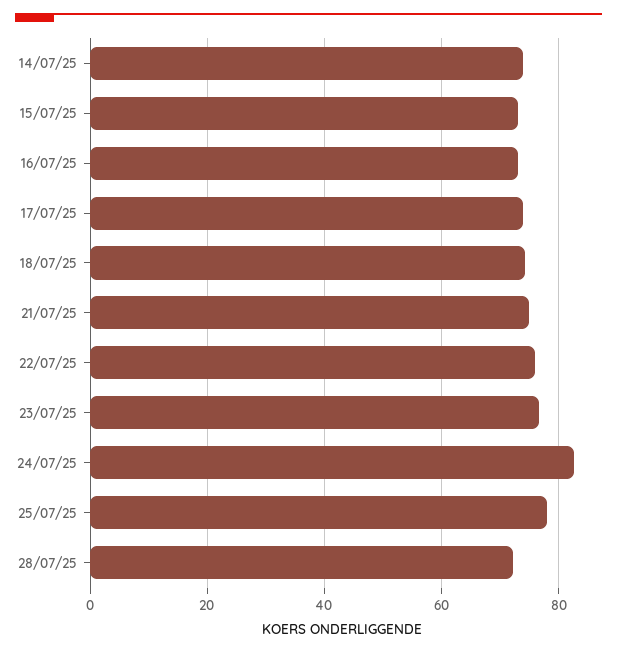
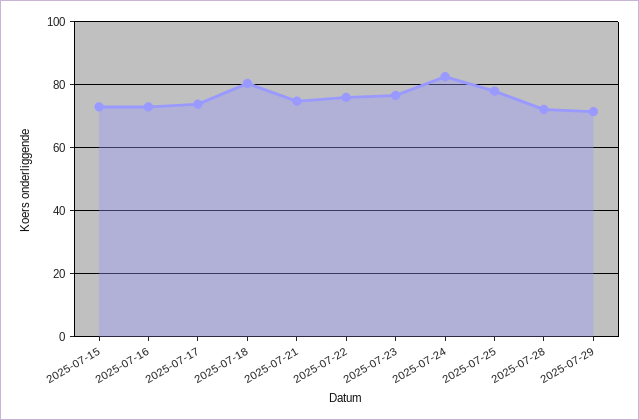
14/07/25: 74 -> none
18/07/25: 74 -> 80
2025-07-29: none -> 72

